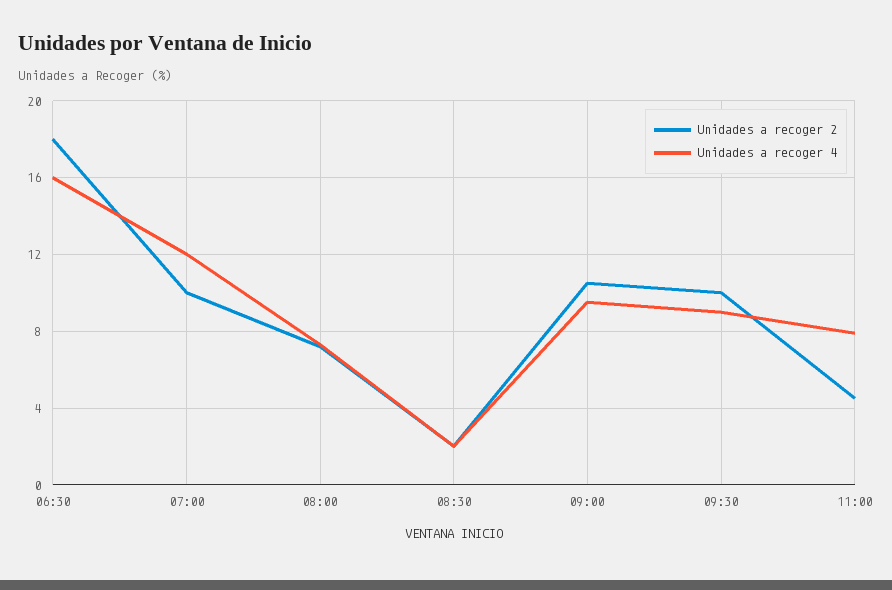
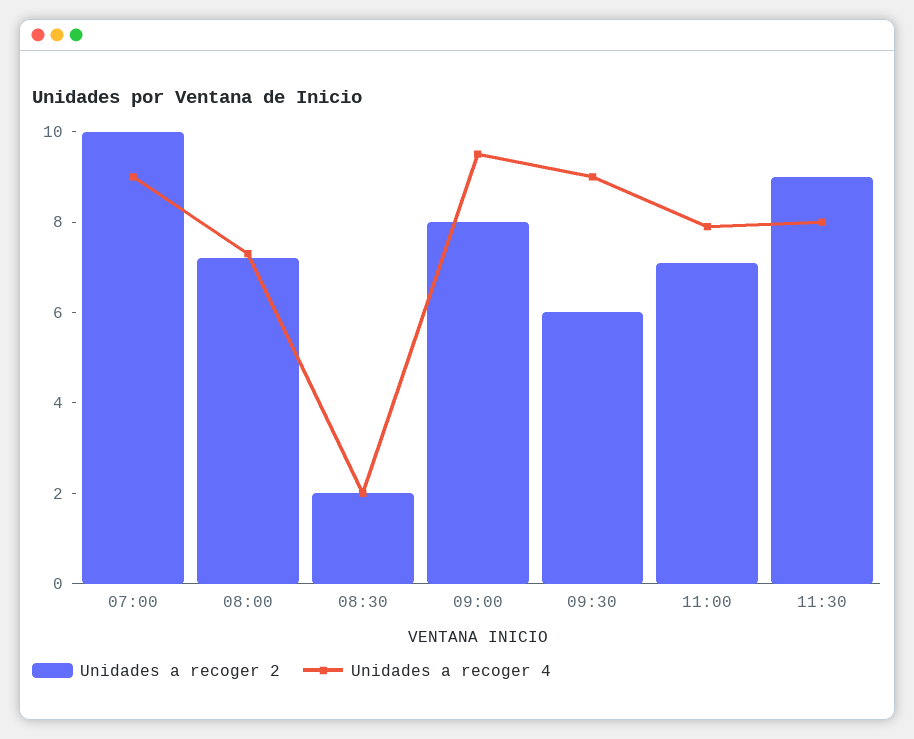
Unidades a recoger 2, 06:30: 18 -> none
Unidades a recoger 4, 06:30: 16 -> none
Unidades a recoger 4, 07:00: 12 -> 9
Unidades a recoger 2, 09:00: 10.5 -> 8
Unidades a recoger 2, 09:30: 10 -> 6
Unidades a recoger 2, 11:00: 4.5 -> 7
Unidades a recoger 2, 11:30: none -> 9
Unidades a recoger 4, 11:30: none -> 8

